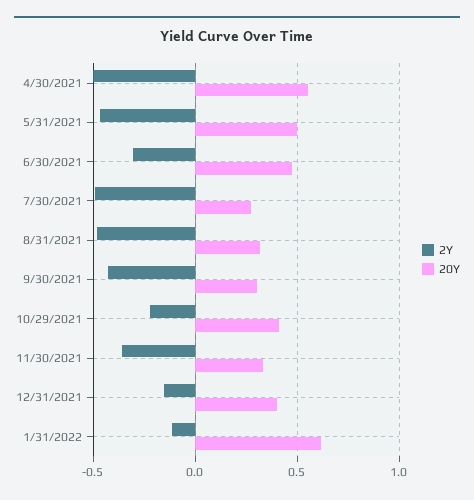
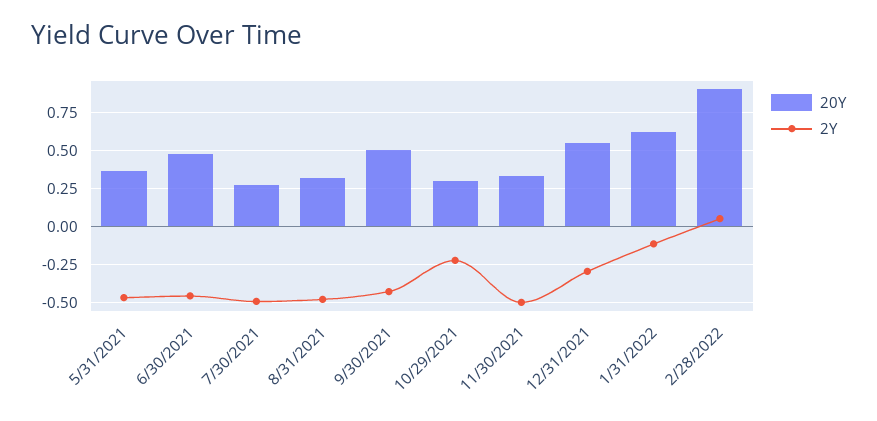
2Y, 4/30/2021: -0.5 -> none
20Y, 4/30/2021: 0.55 -> none
20Y, 5/31/2021: 0.5 -> 0.35
2Y, 6/30/2021: -0.3 -> -0.45
20Y, 9/30/2021: 0.3 -> 0.5
20Y, 10/29/2021: 0.4 -> 0.3
2Y, 11/30/2021: -0.35 -> -0.5
2Y, 12/31/2021: -0.15 -> -0.3
20Y, 12/31/2021: 0.4 -> 0.55
20Y, 2/28/2022: none -> 0.9
2Y, 2/28/2022: none -> 0.05

